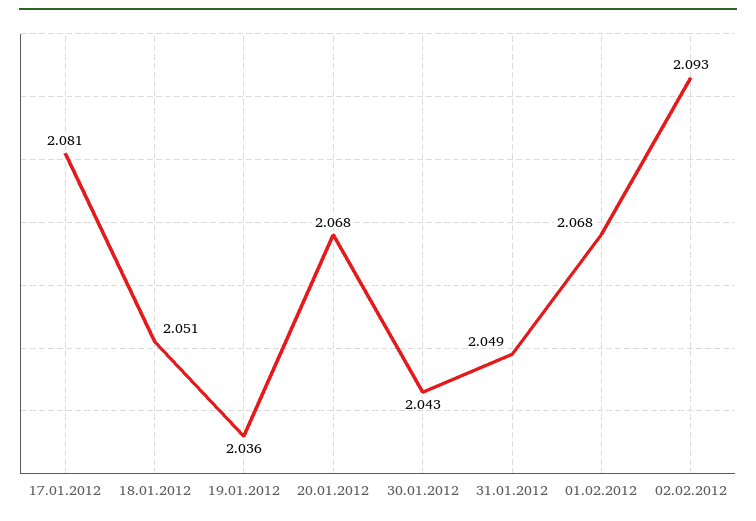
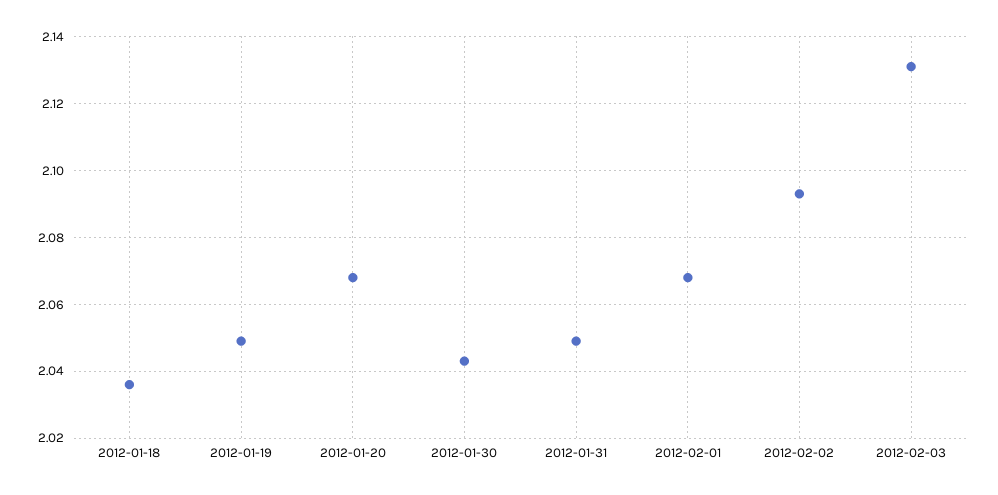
17.01.2012: 2.081 -> none
18.01.2012: 2.051 -> 2.035
19.01.2012: 2.036 -> 2.05
2012-02-03: none -> 2.13

